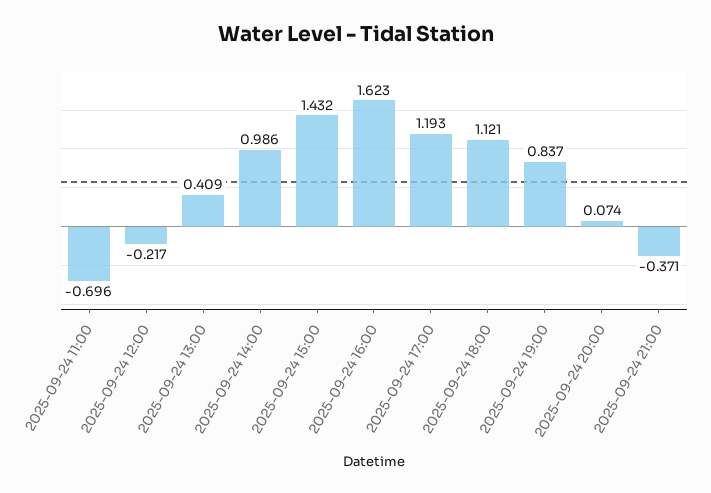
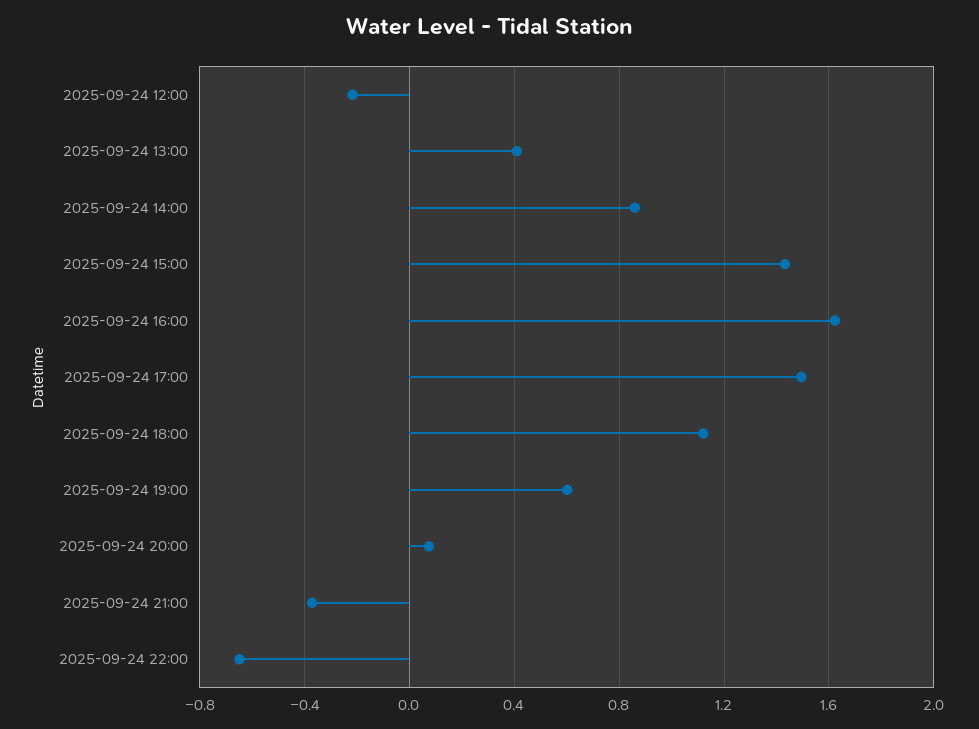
2025-09-24 11:00: -0.696 -> none
2025-09-24 14:00: 0.986 -> 0.85
2025-09-24 17:00: 1.193 -> 1.5
2025-09-24 19:00: 0.837 -> 0.6
2025-09-24 22:00: none -> -0.65

